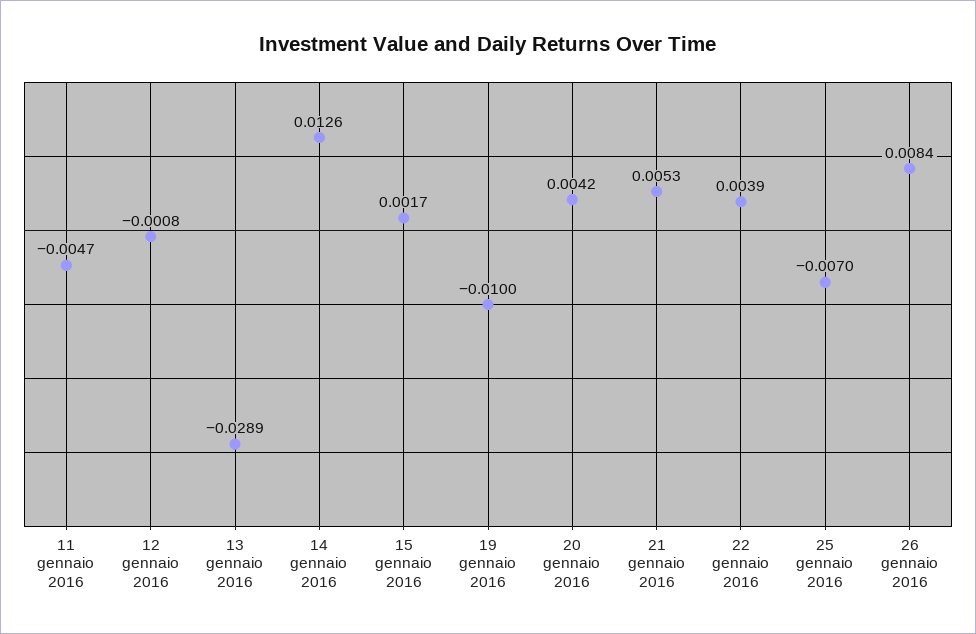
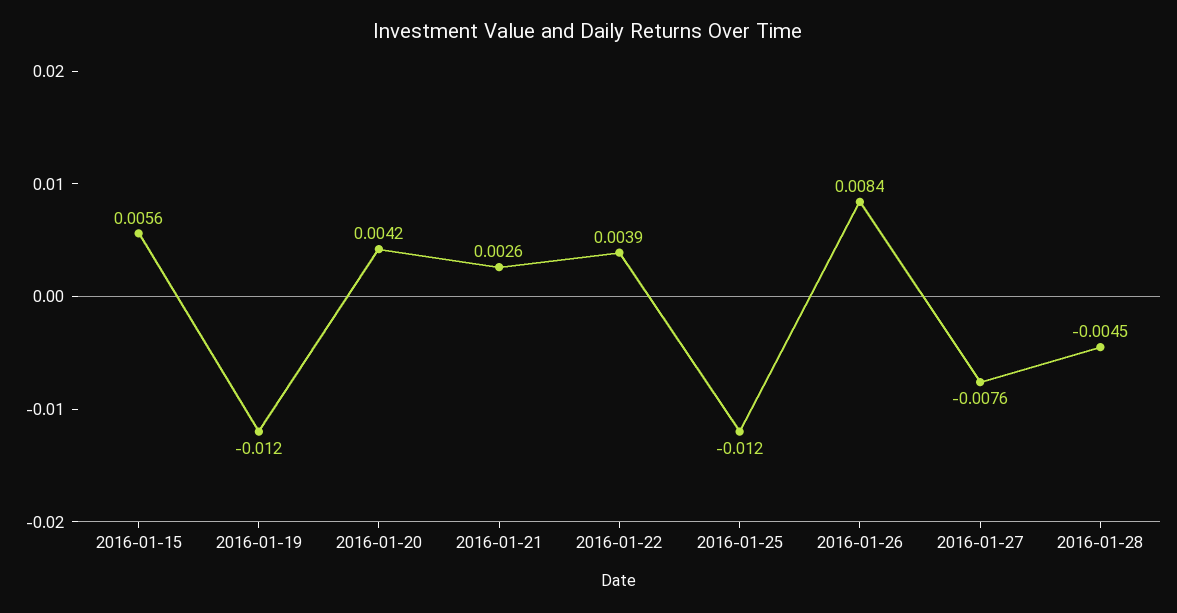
11 gennaio 2016: -0.0047 -> none
12 gennaio 2016: -0.0008 -> none
13 gennaio 2016: -0.0289 -> none
14 gennaio 2016: 0.0126 -> none
15 gennaio 2016: 0.0017 -> 0.0056
19 gennaio 2016: -0.01 -> -0.012
21 gennaio 2016: 0.0053 -> 0.0026
25 gennaio 2016: -0.007 -> -0.012
2016-01-27: none -> -0.0076
2016-01-28: none -> -0.0045

